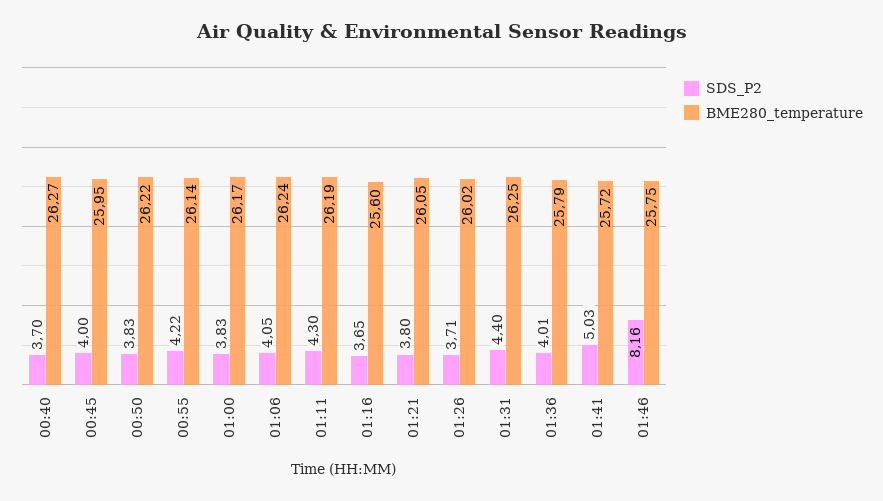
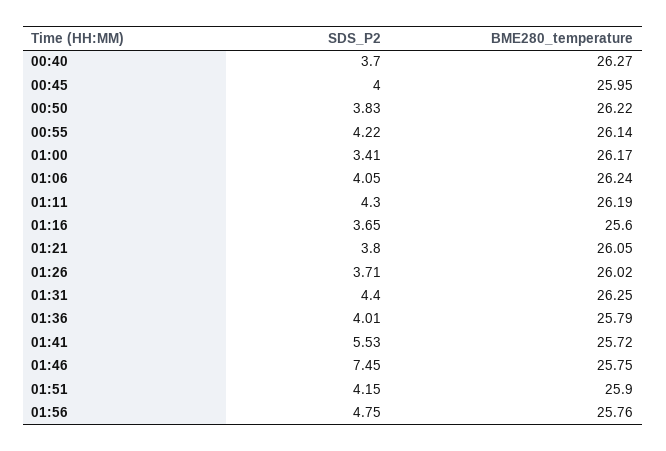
SDS_P2, 01:00: 3.83 -> 3.41
SDS_P2, 01:41: 5.03 -> 5.53
SDS_P2, 01:46: 8.16 -> 7.45
SDS_P2, 01:51: none -> 4.15
BME280_temperature, 01:51: none -> 25.9
SDS_P2, 01:56: none -> 4.75
BME280_temperature, 01:56: none -> 25.76

